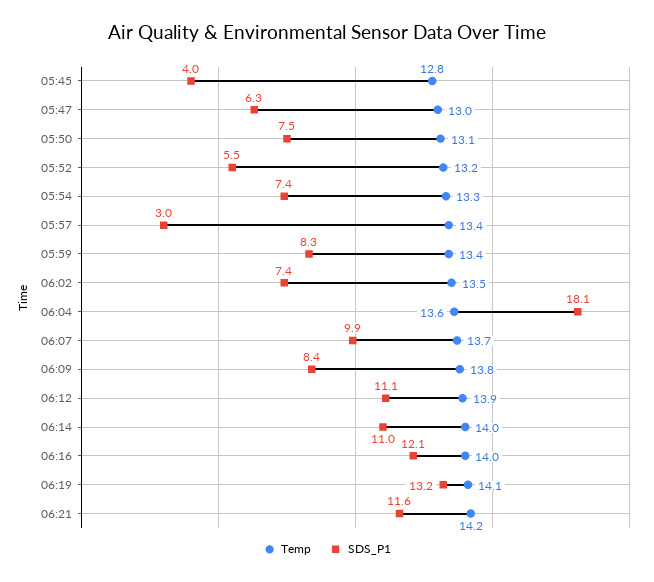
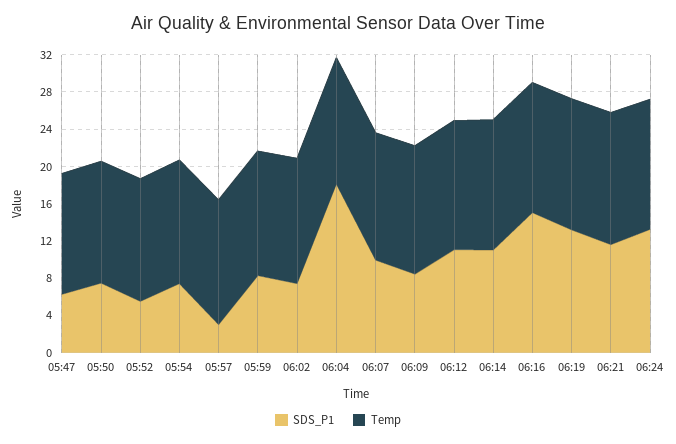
Temp, 05:45: 12.8 -> none
SDS_P1, 05:45: 4 -> none
SDS_P1, 06:16: 12.1 -> 15
SDS_P1, 06:24: none -> 13
Temp, 06:24: none -> 14

